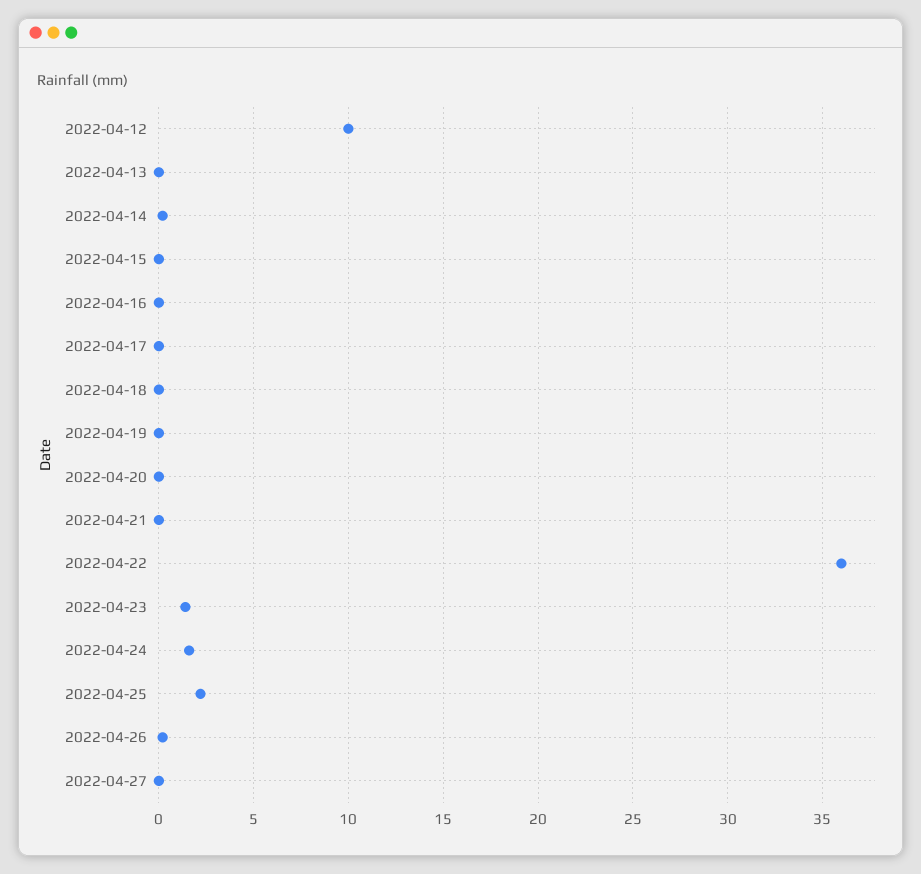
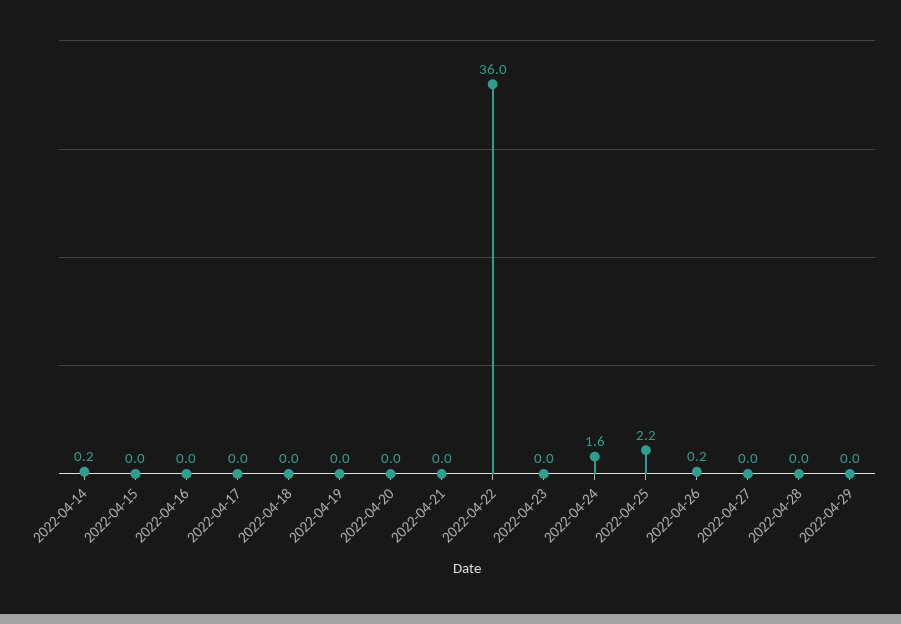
2022-04-12: 10 -> none
2022-04-13: 0 -> none
2022-04-23: 1.5 -> 0
2022-04-28: none -> 0
2022-04-29: none -> 0

